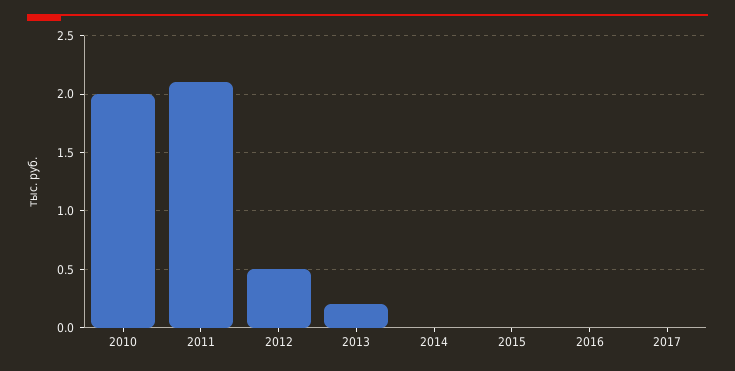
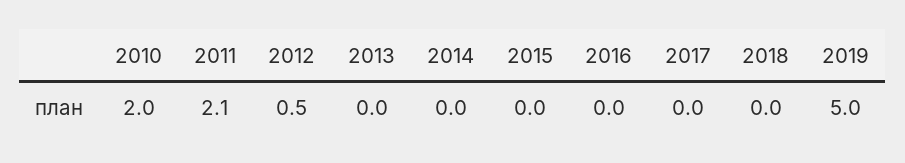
2013: 0.2 -> 0
2018: none -> 0
2019: none -> 5

